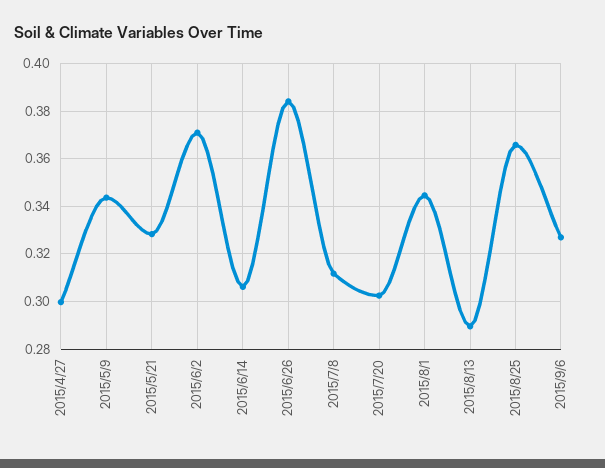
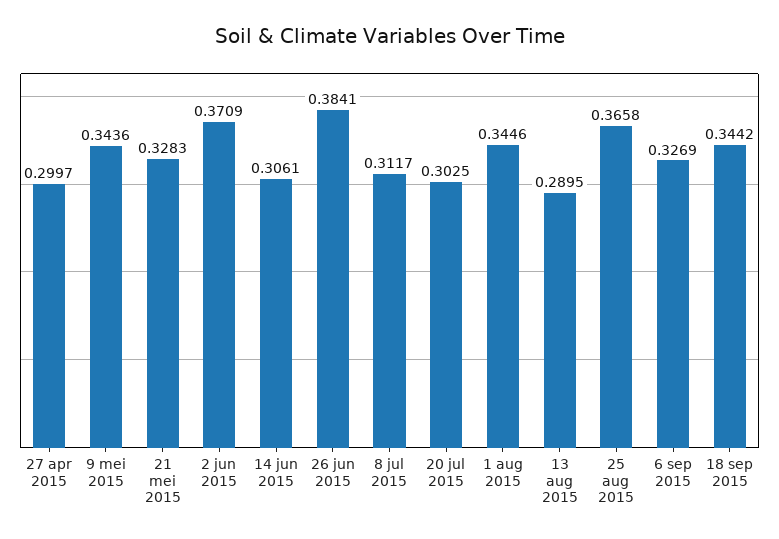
18 sep 2015: none -> 0.3442

